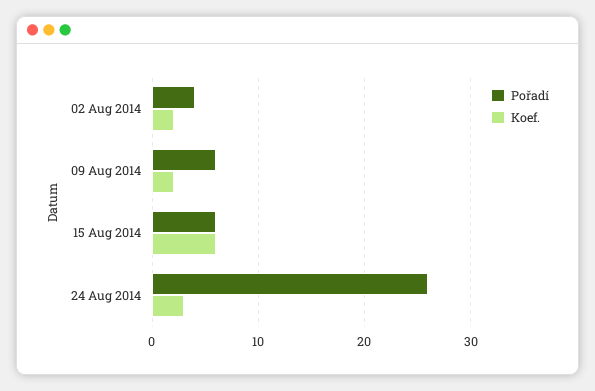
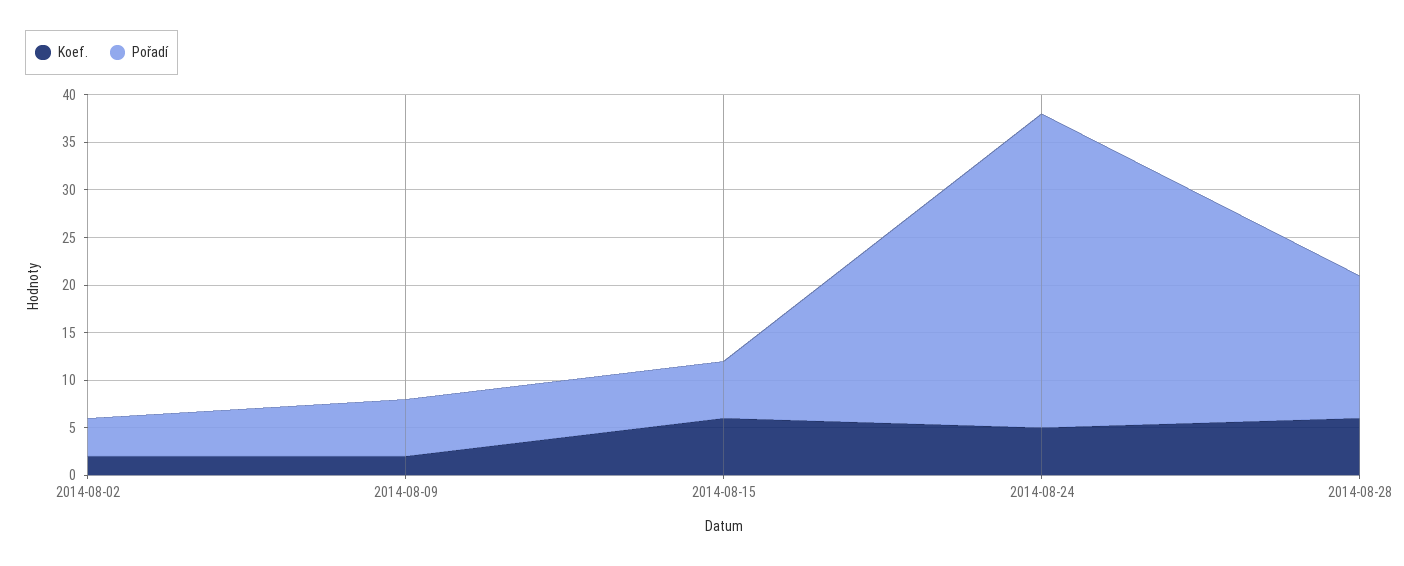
Pořadí, 24 Aug 2014: 26 -> 33
Koef., 24 Aug 2014: 3 -> 5
Koef., 2014-08-28: none -> 6
Pořadí, 2014-08-28: none -> 15

